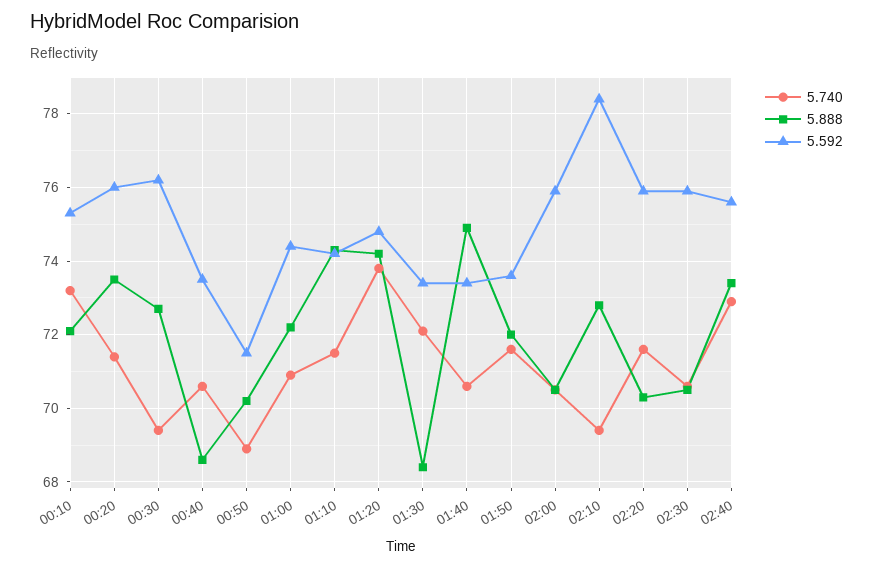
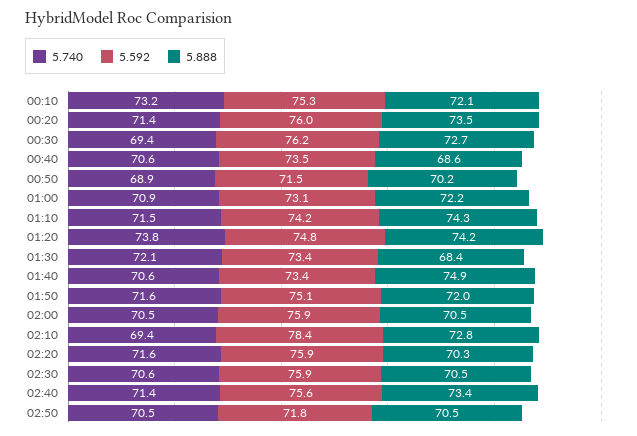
5.592, 01:00: 74.5 -> 73.1
5.592, 01:50: 73.5 -> 75.1
5.740, 02:40: 73 -> 71.4
5.740, 02:50: none -> 70.5
5.592, 02:50: none -> 71.8
5.888, 02:50: none -> 70.5

